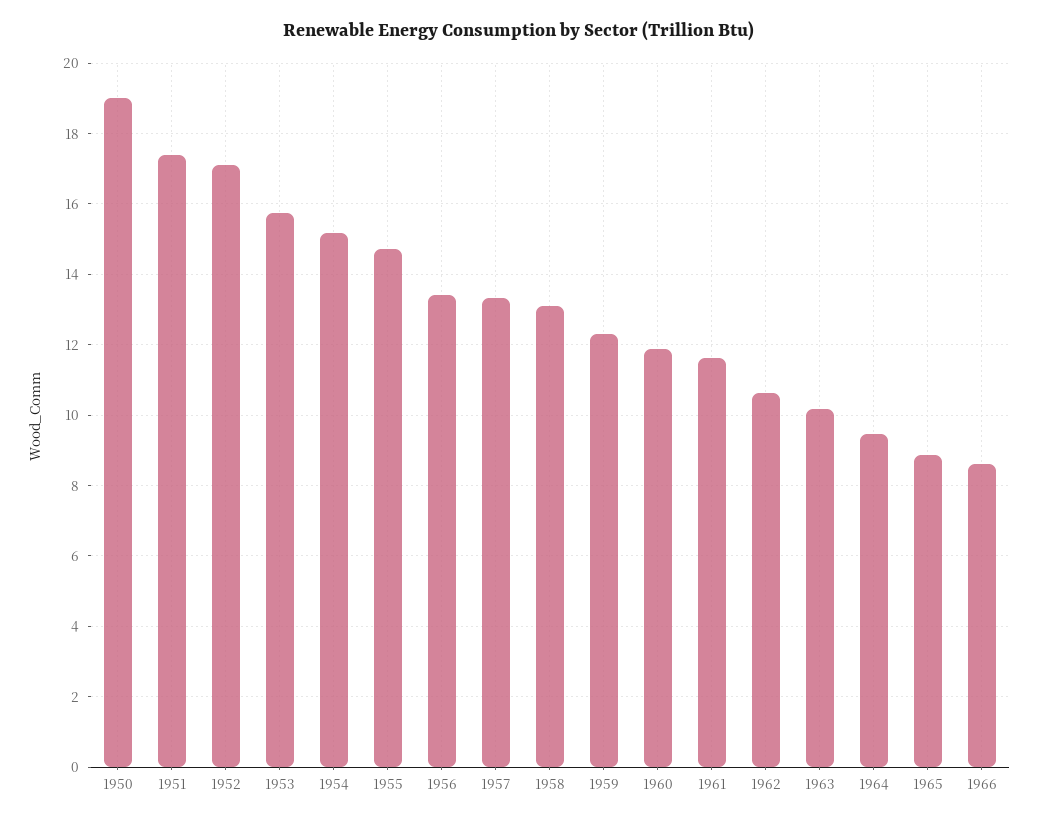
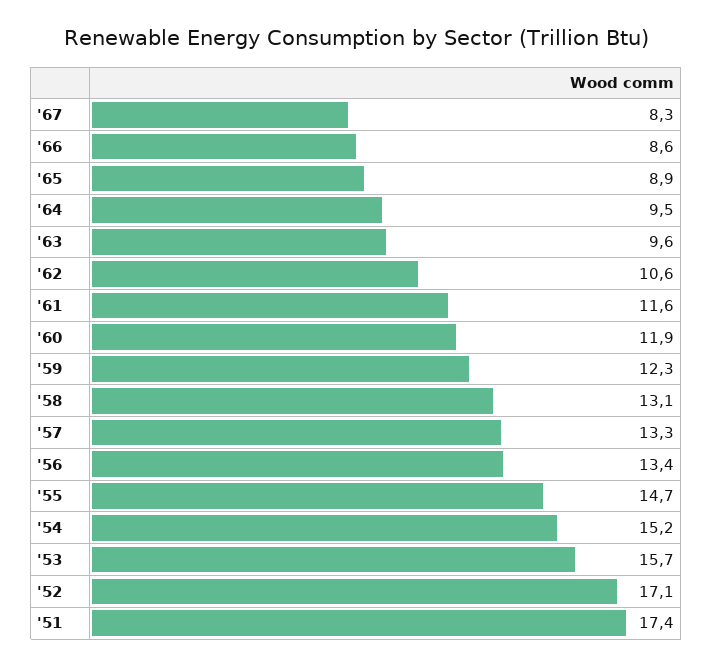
1950: 19 -> none
1963: 10.2 -> 9.6
'67: none -> 8.3

